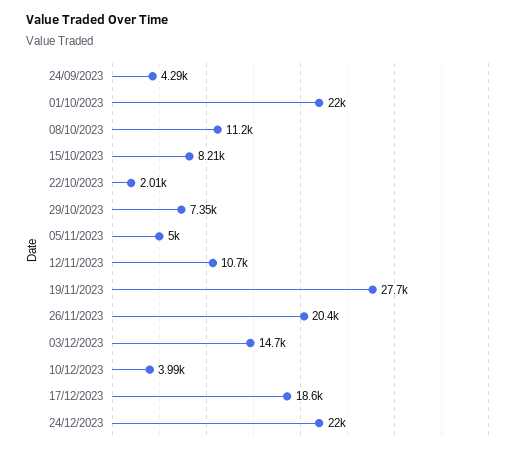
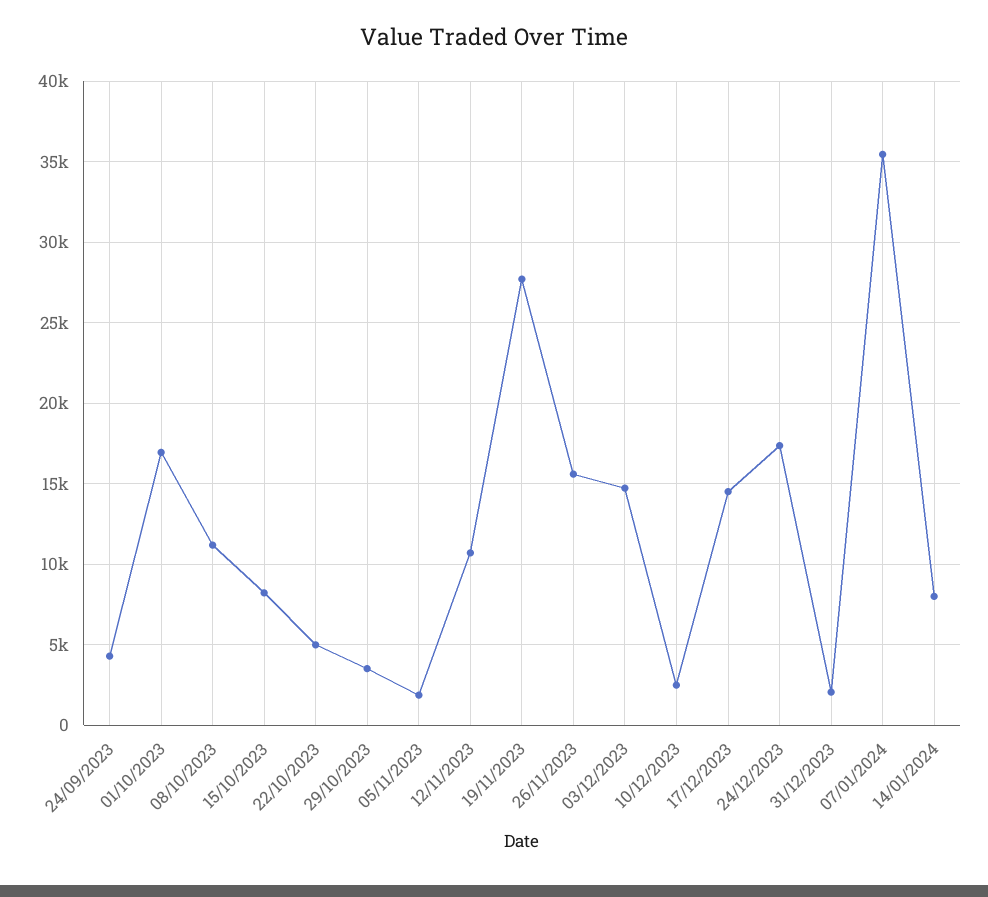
01/10/2023: 22000 -> 17000
22/10/2023: 2010 -> 5000
29/10/2023: 7350 -> 3500
05/11/2023: 5000 -> 2000
26/11/2023: 20400 -> 15500
10/12/2023: 3990 -> 2500
17/12/2023: 18600 -> 14500
24/12/2023: 22000 -> 17500
31/12/2023: none -> 2000
07/01/2024: none -> 35500
14/01/2024: none -> 8000

